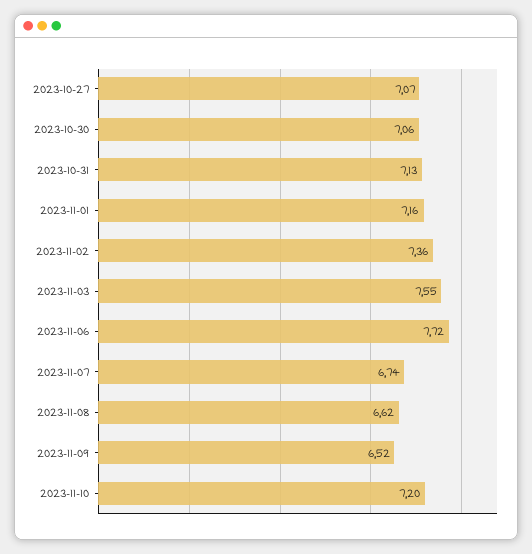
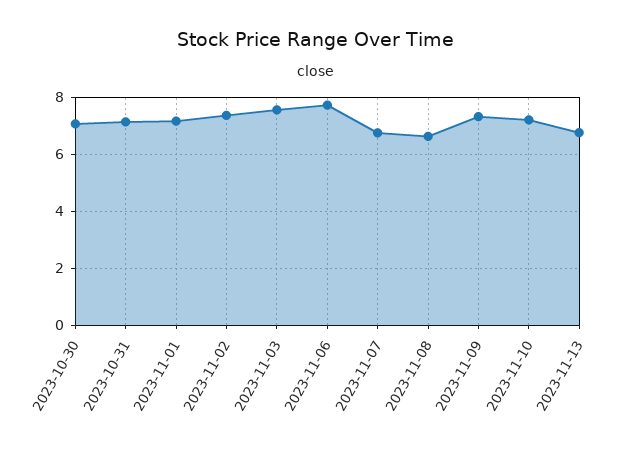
2023-10-27: 7.07 -> none
2023-11-09: 6.52 -> 7.25
2023-11-13: none -> 6.75

